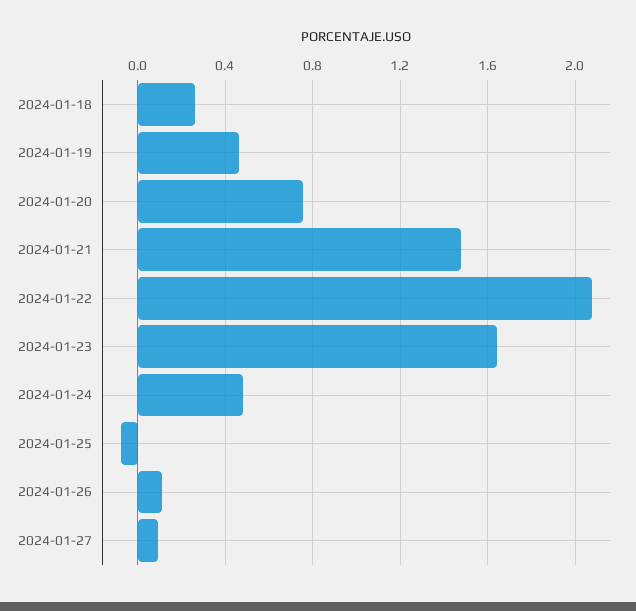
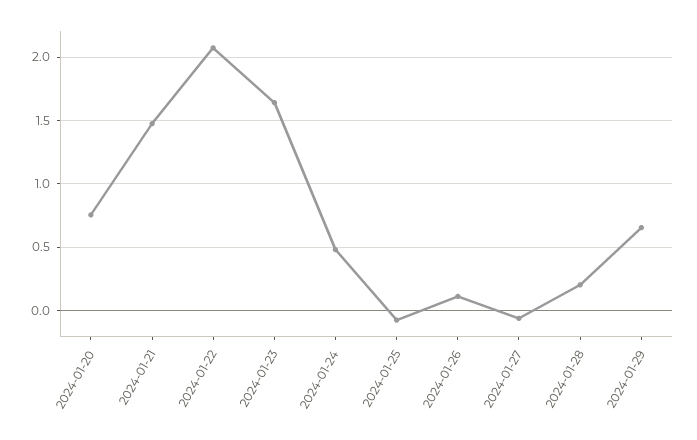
2024-01-18: 0.25 -> none
2024-01-19: 0.45 -> none
2024-01-27: 0.1 -> -0.05
2024-01-28: none -> 0.2
2024-01-29: none -> 0.65

